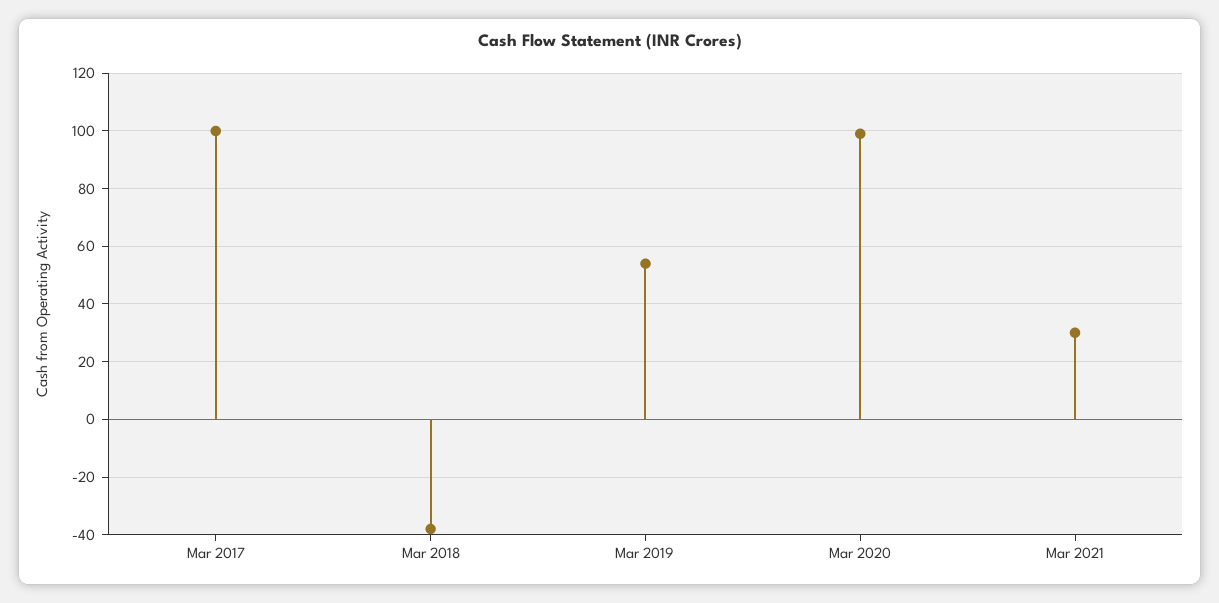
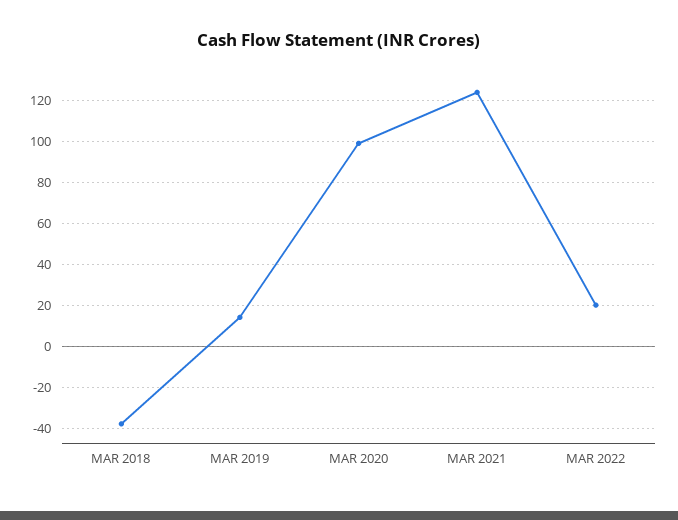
Mar 2017: 100 -> none
Mar 2019: 55 -> 15
Mar 2021: 30 -> 125
MAR 2022: none -> 20

